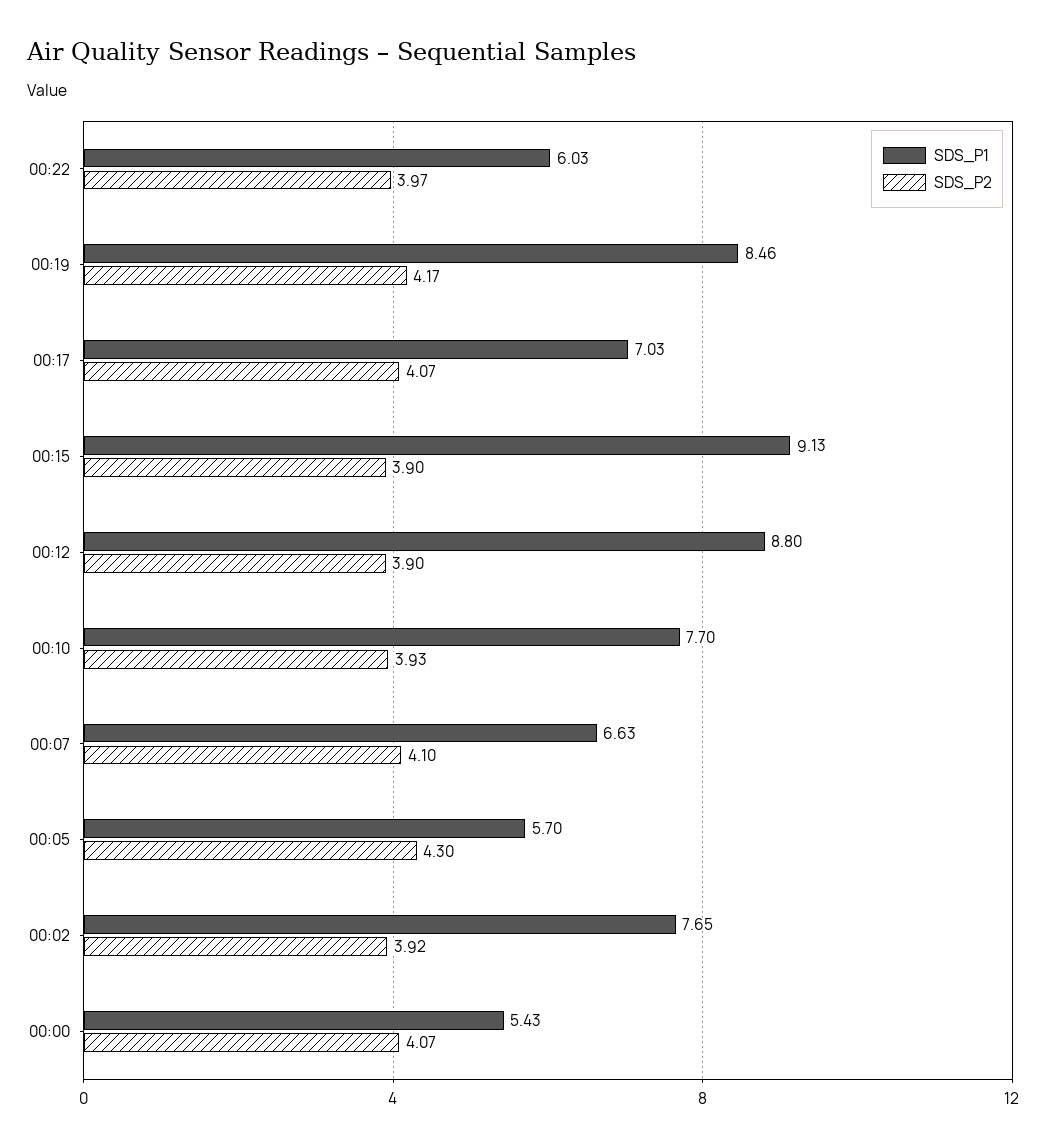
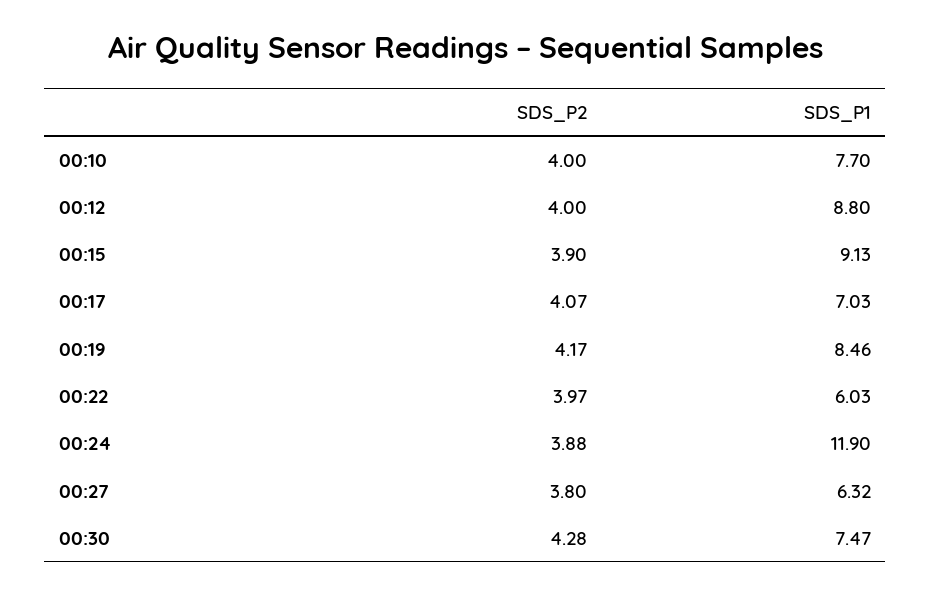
SDS_P2, 00:12: 3.9 -> 4
SDS_P2, 00:10: 3.93 -> 4
SDS_P1, 00:07: 6.63 -> none
SDS_P2, 00:07: 4.1 -> none
SDS_P1, 00:05: 5.7 -> none
SDS_P2, 00:05: 4.3 -> none
SDS_P1, 00:02: 7.65 -> none
SDS_P2, 00:02: 3.92 -> none
SDS_P1, 00:00: 5.43 -> none
SDS_P2, 00:00: 4.07 -> none
SDS_P2, 00:24: none -> 3.88
SDS_P1, 00:24: none -> 11.9
SDS_P2, 00:27: none -> 3.8
SDS_P1, 00:27: none -> 6.32
SDS_P2, 00:30: none -> 4.28
SDS_P1, 00:30: none -> 7.47

